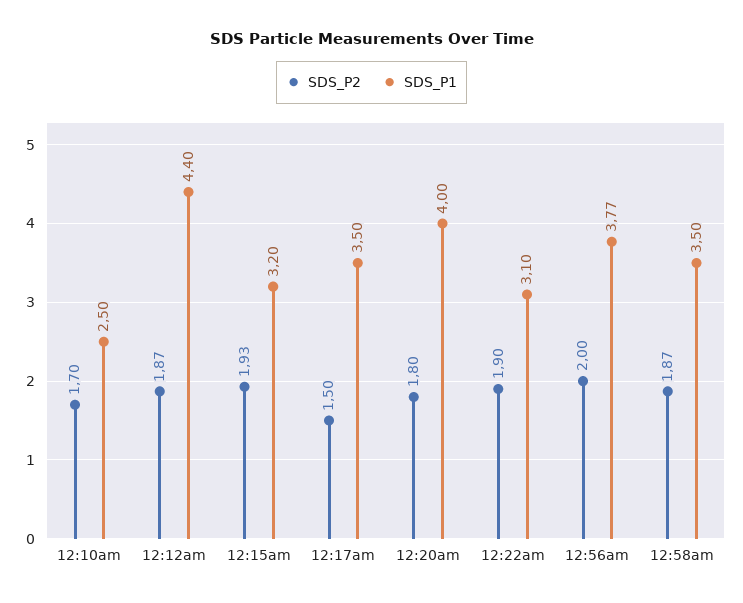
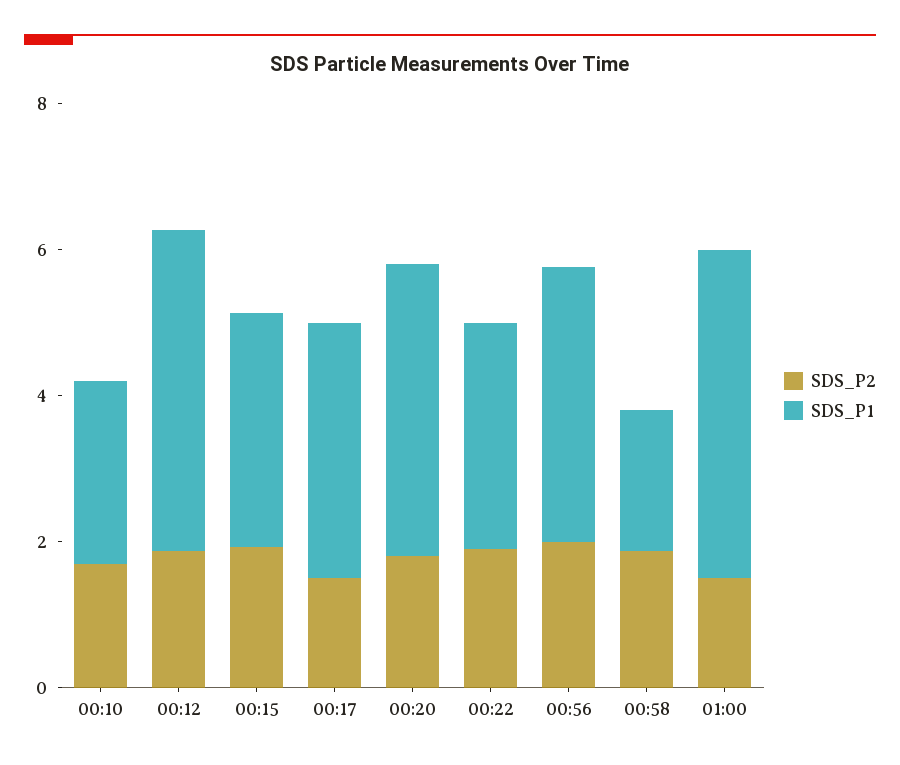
SDS_P1, 12:58am: 3.5 -> 2
SDS_P2, 01:00: none -> 1.5
SDS_P1, 01:00: none -> 4.5

